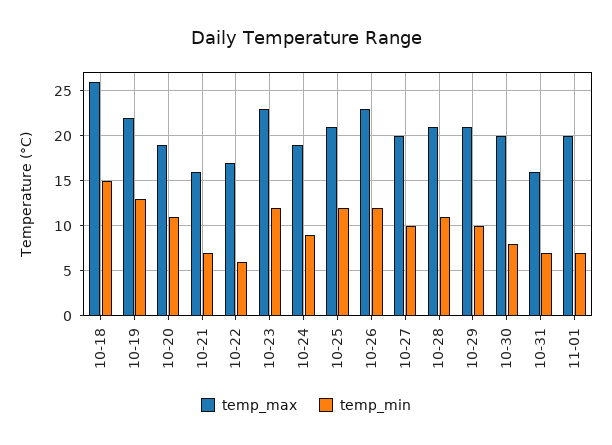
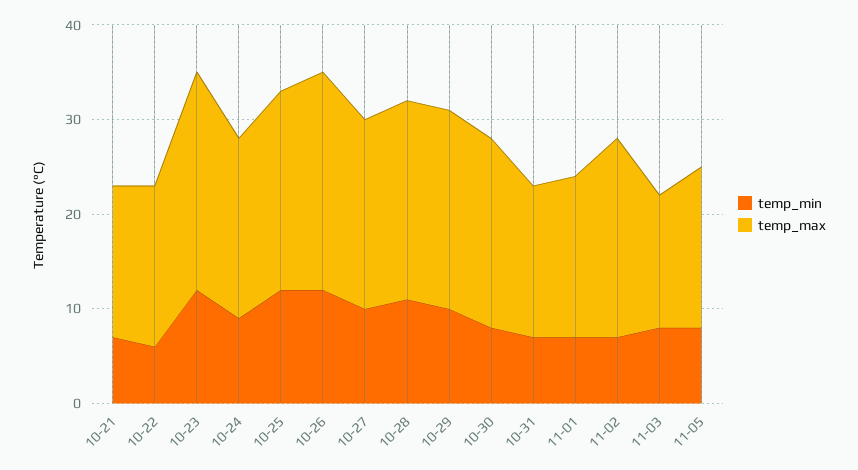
temp_max, 10-18: 26 -> none
temp_min, 10-18: 15 -> none
temp_max, 10-19: 22 -> none
temp_min, 10-19: 13 -> none
temp_max, 10-20: 19 -> none
temp_min, 10-20: 11 -> none
temp_max, 11-01: 20 -> 17
temp_min, 11-02: none -> 7
temp_max, 11-02: none -> 21
temp_min, 11-03: none -> 8
temp_max, 11-03: none -> 14
temp_min, 11-05: none -> 8
temp_max, 11-05: none -> 17

